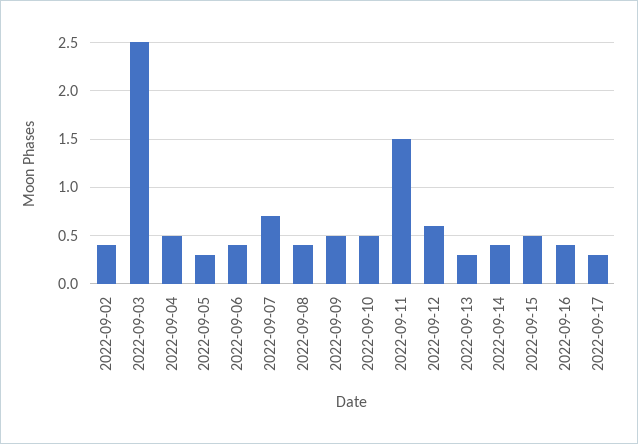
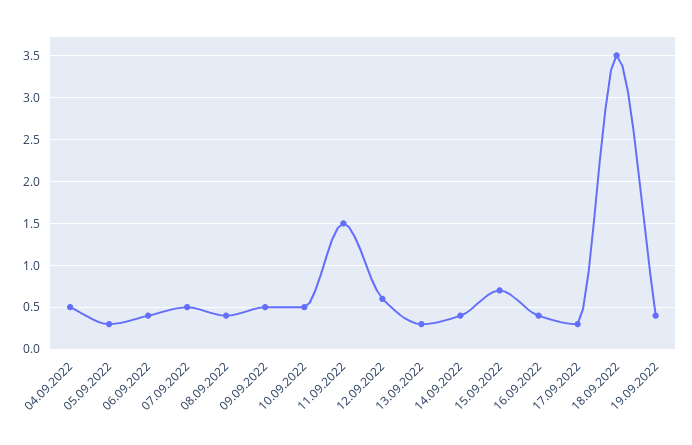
2022-09-02: 0.4 -> none
2022-09-03: 2.5 -> none
2022-09-07: 0.7 -> 0.5
2022-09-15: 0.5 -> 0.7
18.09.2022: none -> 3.5
19.09.2022: none -> 0.4

